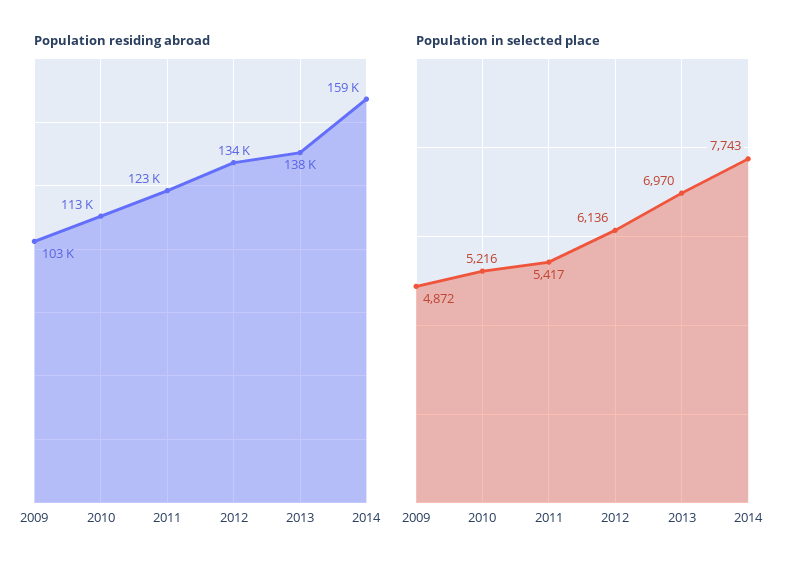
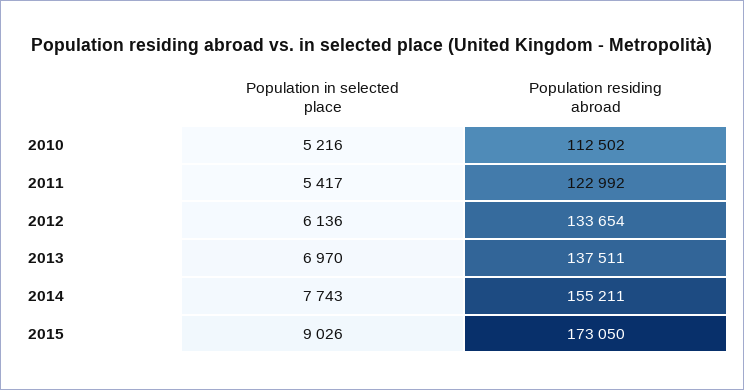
Population residing abroad, 2009: 103000 -> none
Population residing abroad, 2014: 159000 -> 155211
Population in selected place, 2009: 4872 -> none
Population in selected place, 2015: none -> 9026
Population residing abroad, 2015: none -> 173050

